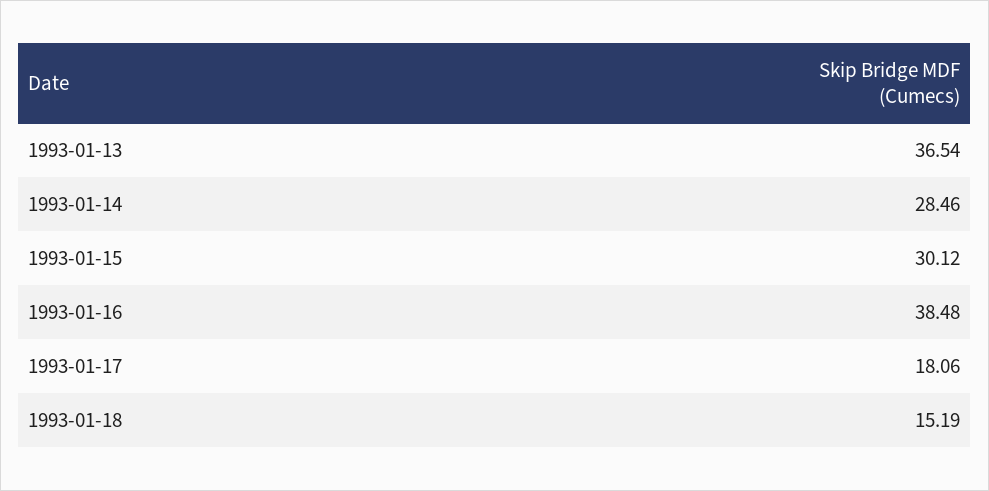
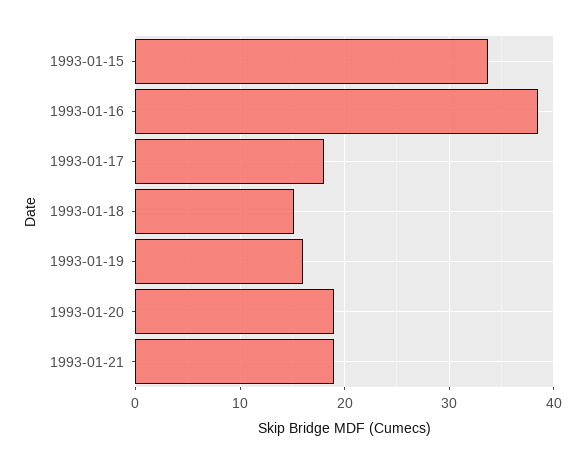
1993-01-13: 36.54 -> none
1993-01-14: 28.46 -> none
1993-01-15: 30.12 -> 34
1993-01-19: none -> 16
1993-01-20: none -> 19
1993-01-21: none -> 19

